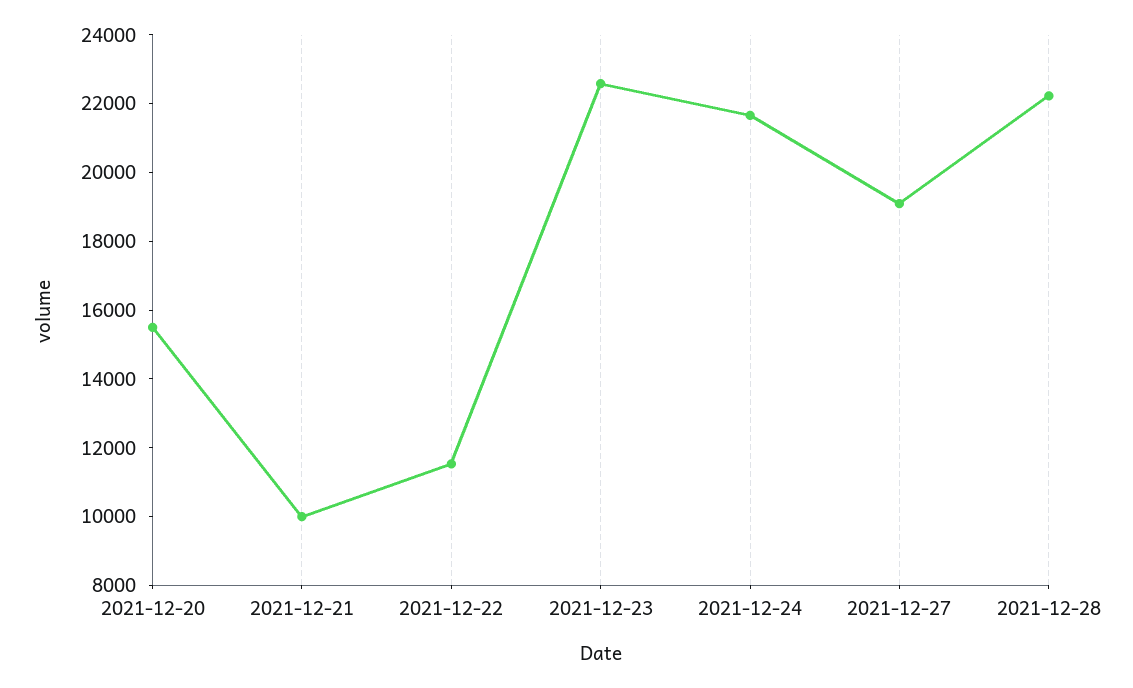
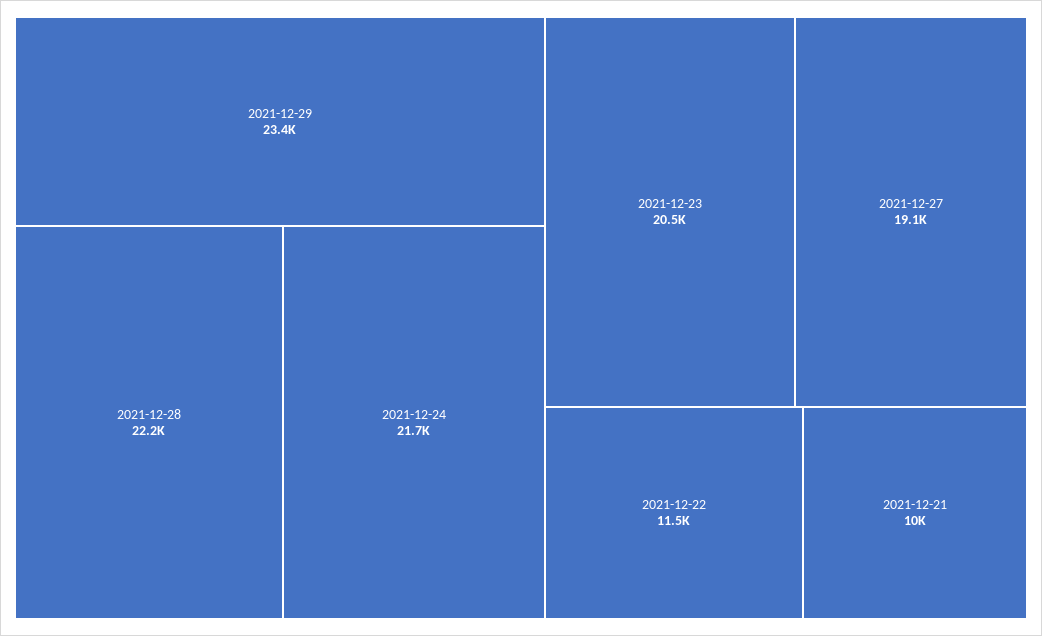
2021-12-20: 15500 -> none
2021-12-23: 22500 -> 20500
2021-12-29: none -> 23400

